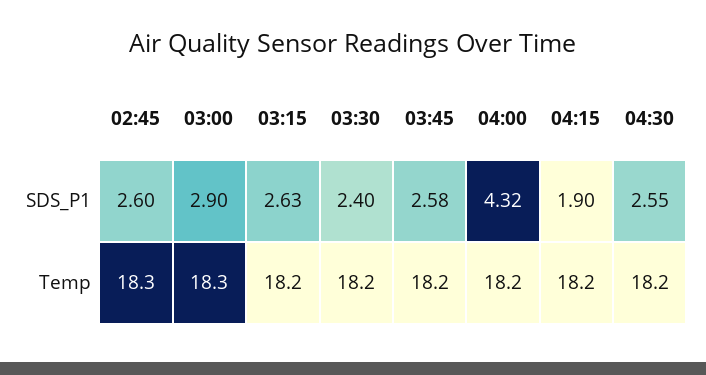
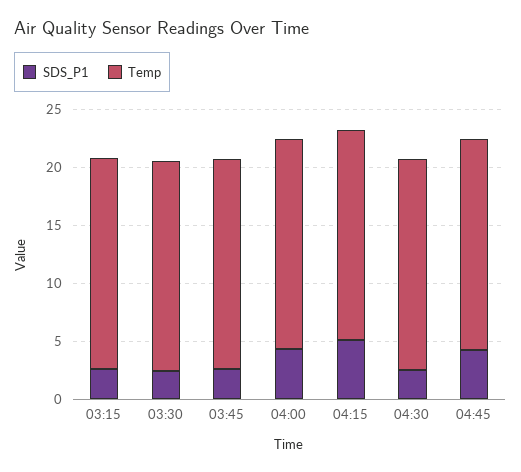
SDS_P1, 02:45: 2.6 -> none
SDS_P1, 03:00: 2.9 -> none
SDS_P1, 04:15: 1.9 -> 5
Temp, 02:45: 18.3 -> none
Temp, 03:00: 18.3 -> none
SDS_P1, 04:45: none -> 4
Temp, 04:45: none -> 18

